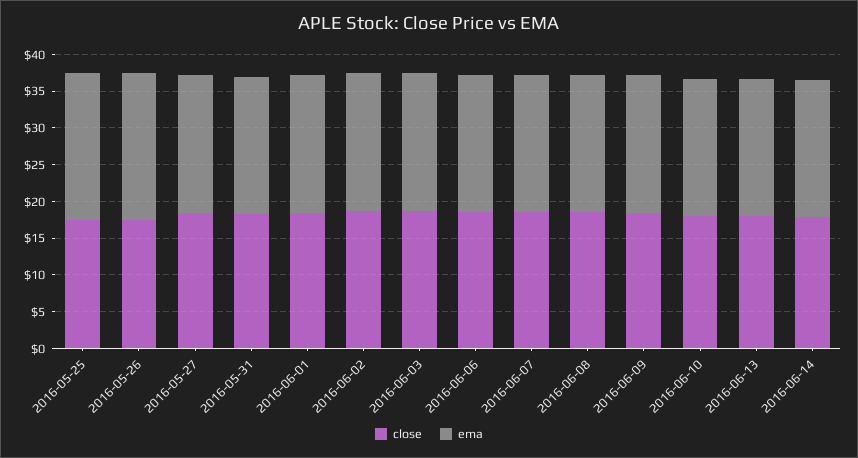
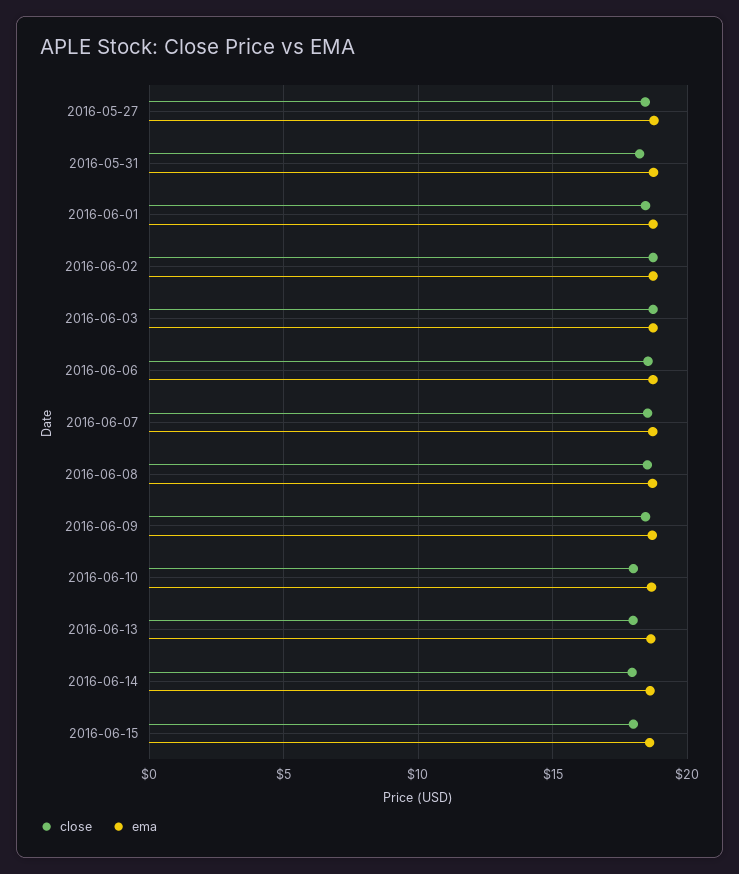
close, 2016-05-25: 17.5 -> none
ema, 2016-05-25: 20 -> none
close, 2016-05-26: 17.5 -> none
ema, 2016-05-26: 20 -> none
close, 2016-06-15: none -> 18
ema, 2016-06-15: none -> 18.5

